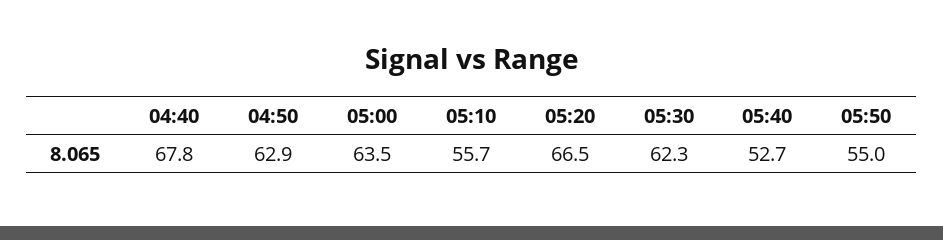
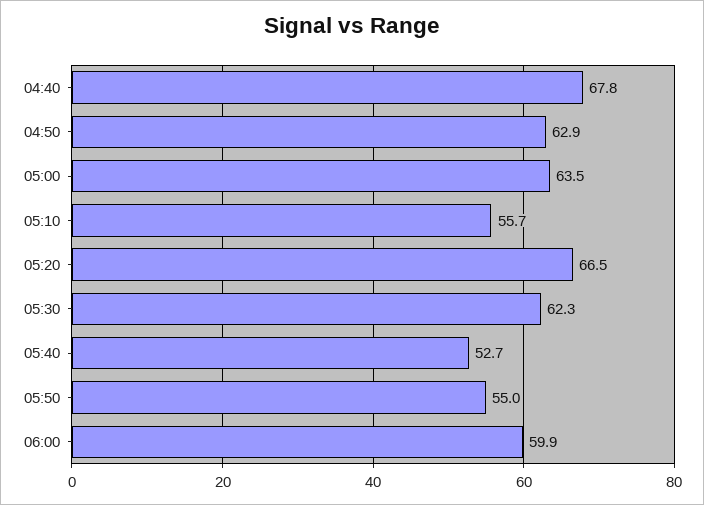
06:00: none -> 59.9

